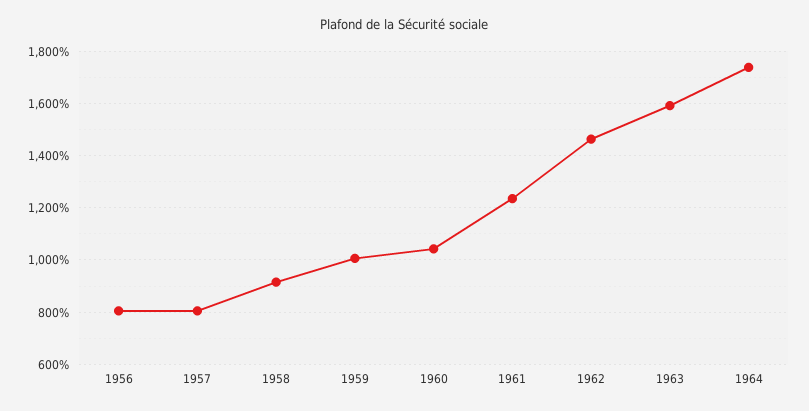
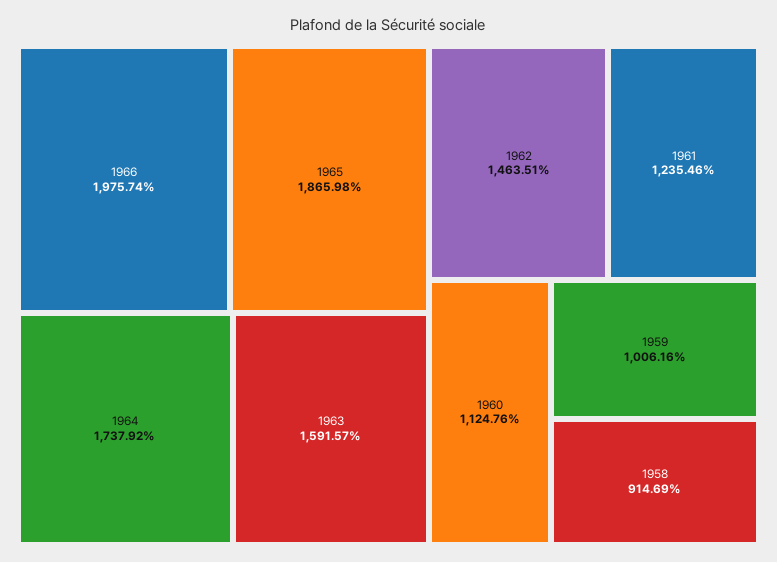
1956: 800 -> none
1957: 800 -> none
1960: 1050 -> 1124.76
1966: none -> 1975.74
1965: none -> 1865.98

